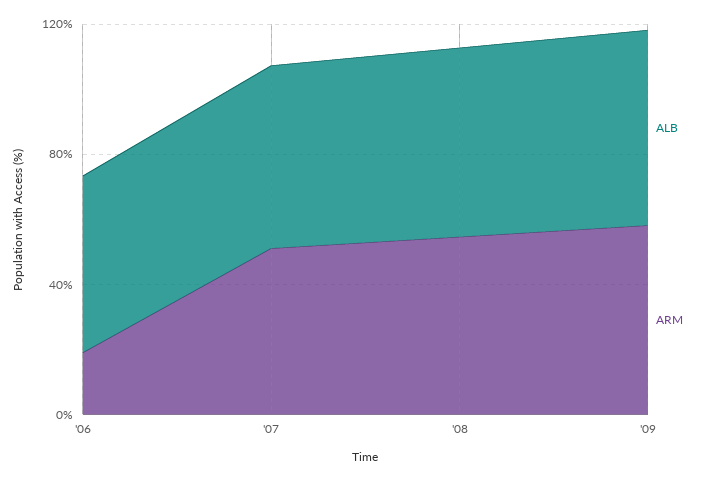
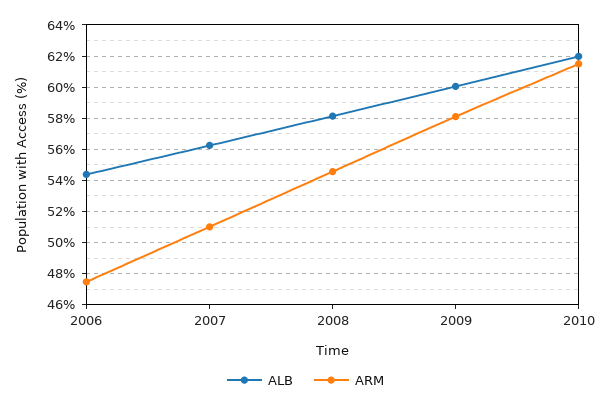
ARM, '06: 20 -> 47.5
ALB, 2010: none -> 62
ARM, 2010: none -> 61.5

